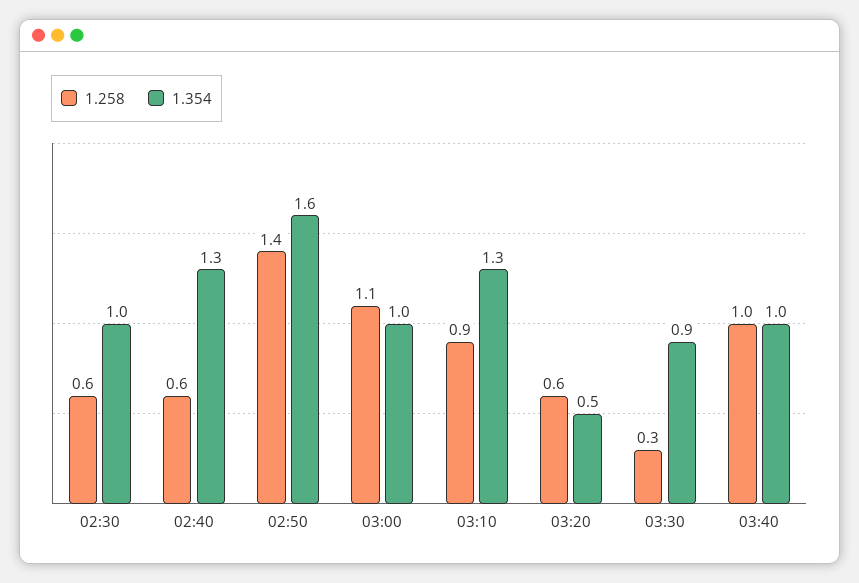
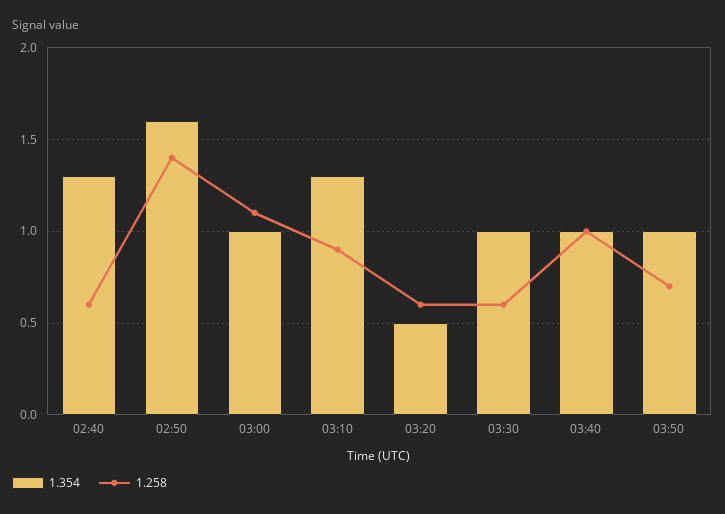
1.258, 02:30: 0.6 -> none
1.354, 02:30: 1 -> none
1.258, 03:30: 0.3 -> 0.6
1.354, 03:30: 0.9 -> 1
1.354, 03:50: none -> 1
1.258, 03:50: none -> 0.7

